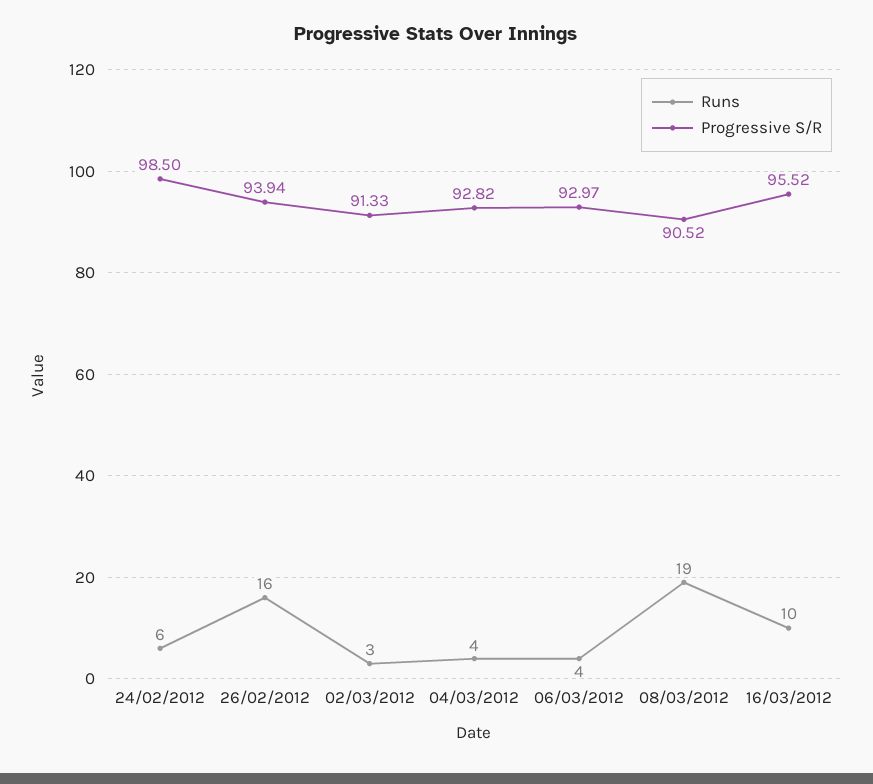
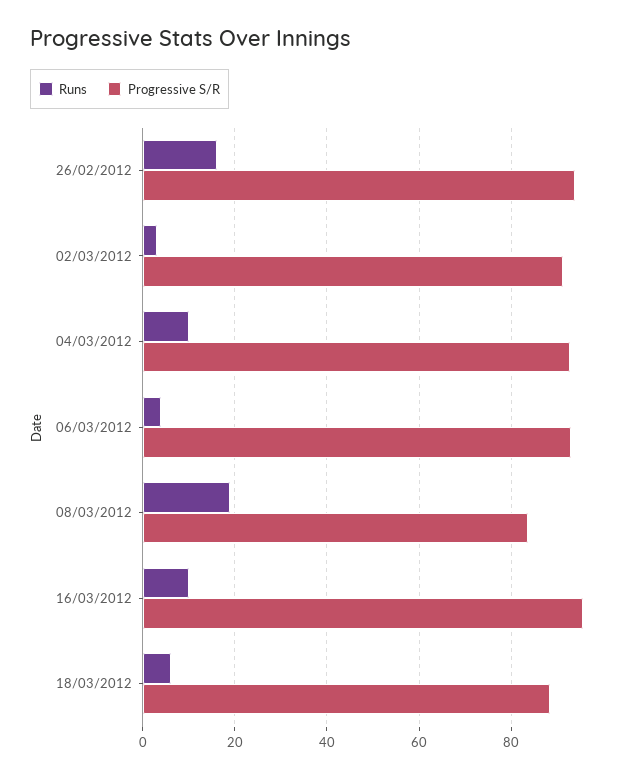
Runs, 24/02/2012: 6 -> none
Progressive S/R, 24/02/2012: 98.5 -> none
Runs, 04/03/2012: 4 -> 10
Progressive S/R, 08/03/2012: 90.52 -> 84
Runs, 18/03/2012: none -> 6
Progressive S/R, 18/03/2012: none -> 88

